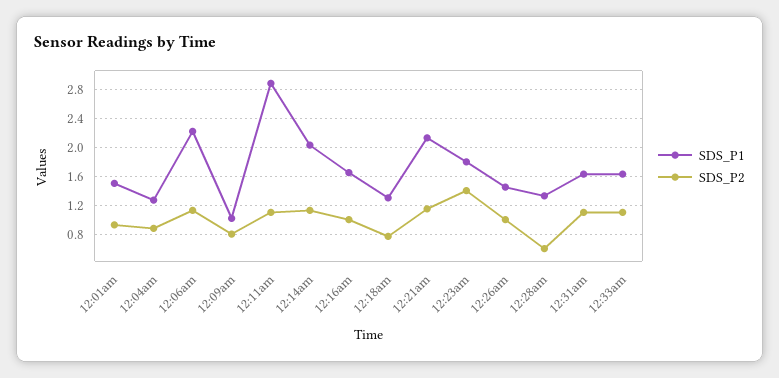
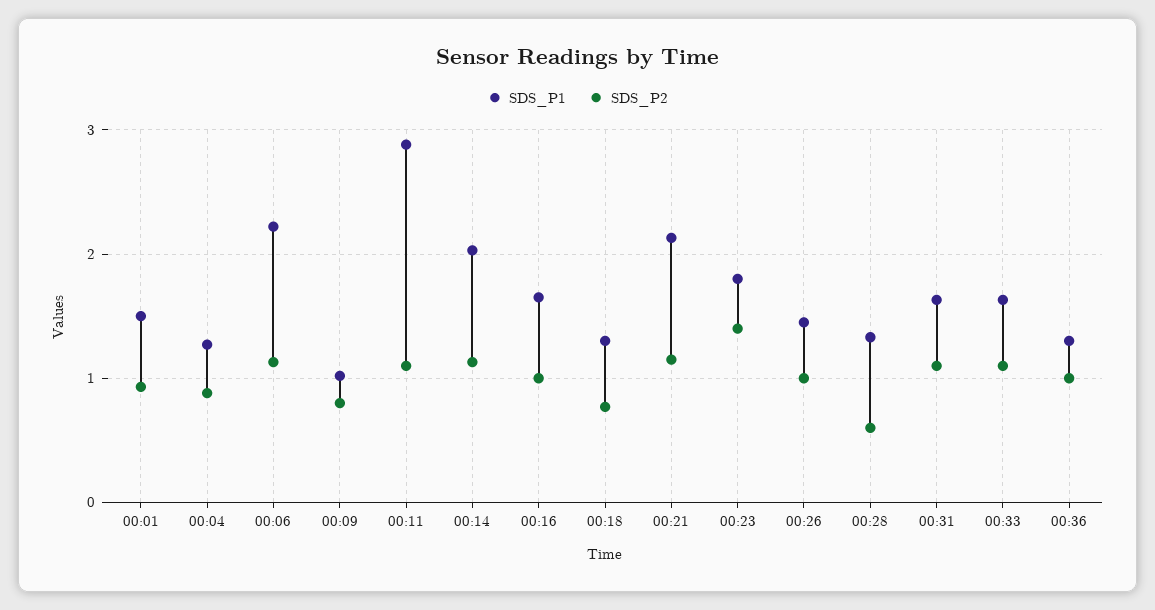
SDS_P1, 00:36: none -> 1.3
SDS_P2, 00:36: none -> 1

